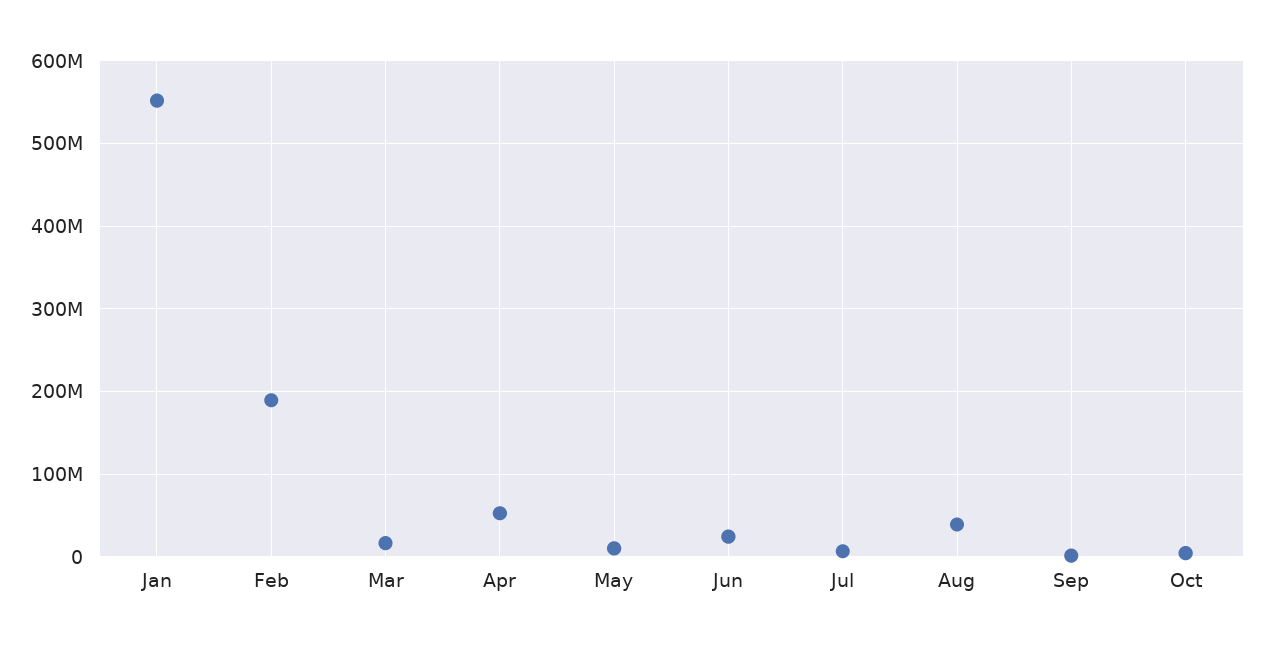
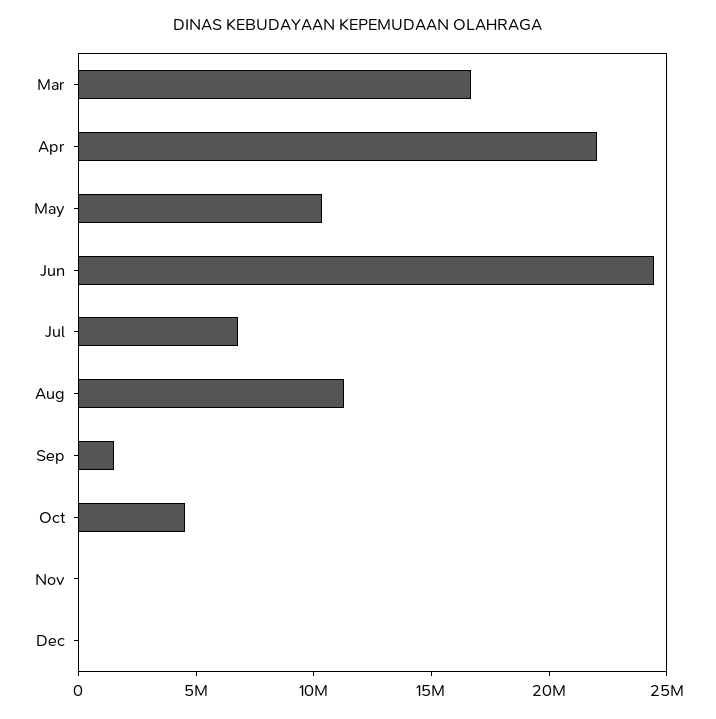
Jan: 550000000 -> none
Feb: 190000000 -> none
Apr: 50000000 -> 22000000
Aug: 40000000 -> 11000000
Nov: none -> 0
Dec: none -> 0

